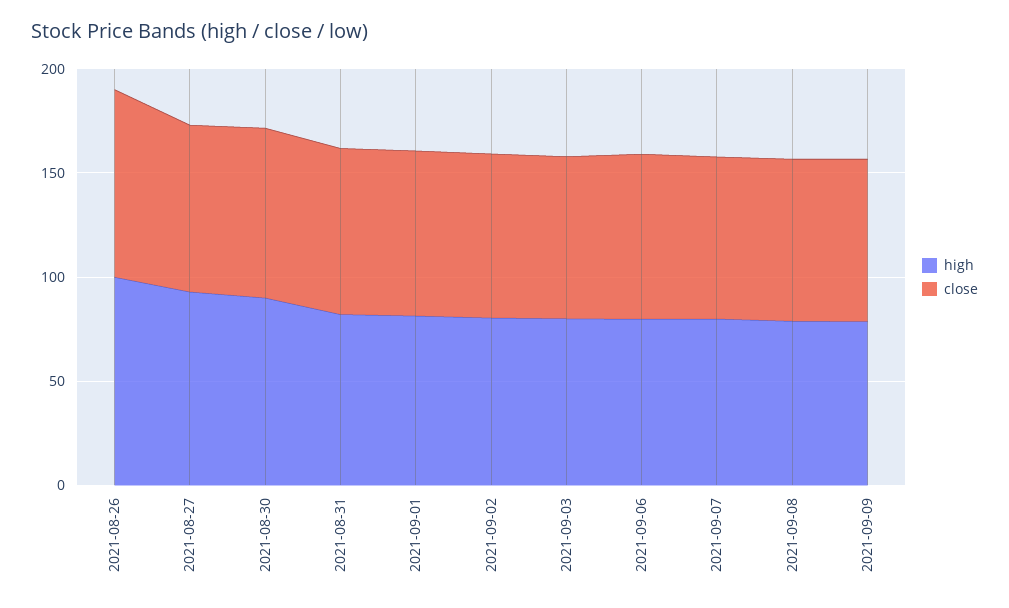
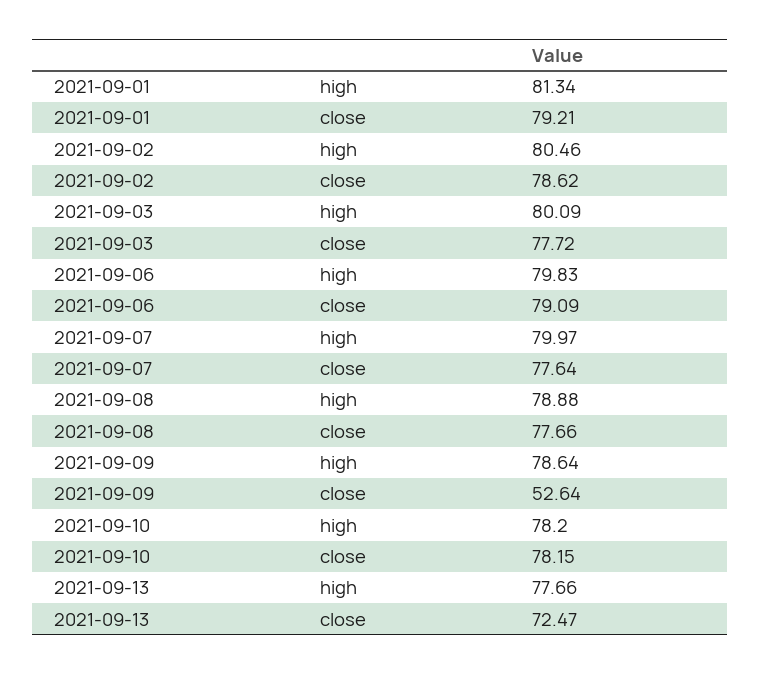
high, 2021-08-26: 100 -> none
close, 2021-08-26: 90 -> none
high, 2021-08-27: 90 -> none
close, 2021-08-27: 80 -> none
high, 2021-08-30: 90 -> none
close, 2021-08-30: 80 -> none
high, 2021-08-31: 80 -> none
close, 2021-08-31: 80 -> none
close, 2021-09-09: 80 -> 52.64
high, 2021-09-10: none -> 78.2
close, 2021-09-10: none -> 78.15
high, 2021-09-13: none -> 77.66
close, 2021-09-13: none -> 72.47

